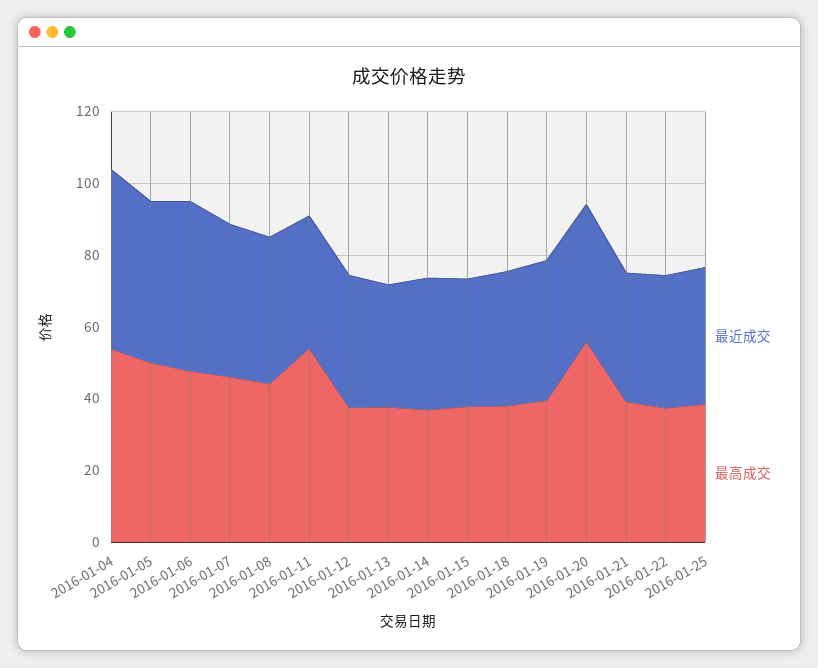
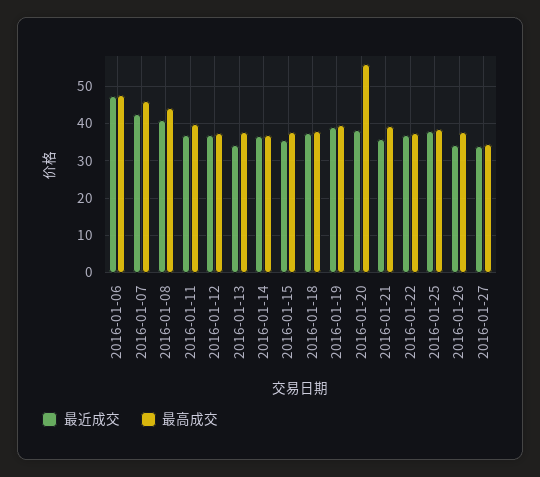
最近成交, 2016-01-04: 50 -> none
最高成交, 2016-01-04: 55 -> none
最近成交, 2016-01-05: 45 -> none
最高成交, 2016-01-05: 50 -> none
最高成交, 2016-01-11: 55 -> 40
最近成交, 2016-01-26: none -> 34
最高成交, 2016-01-26: none -> 38
最近成交, 2016-01-27: none -> 34
最高成交, 2016-01-27: none -> 34

